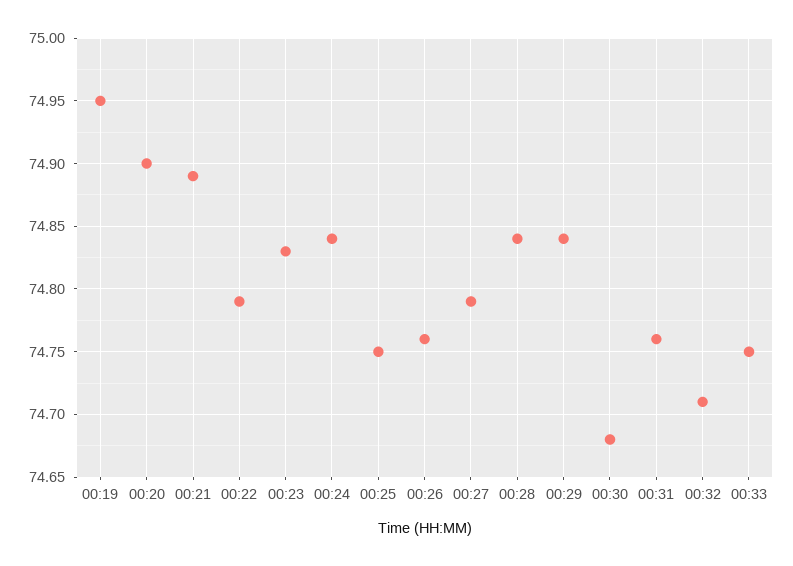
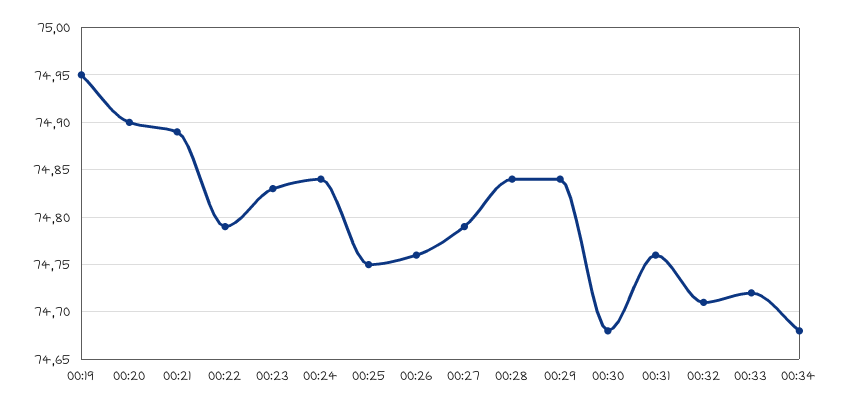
00:33: 74.75 -> 74.72
00:34: none -> 74.68

